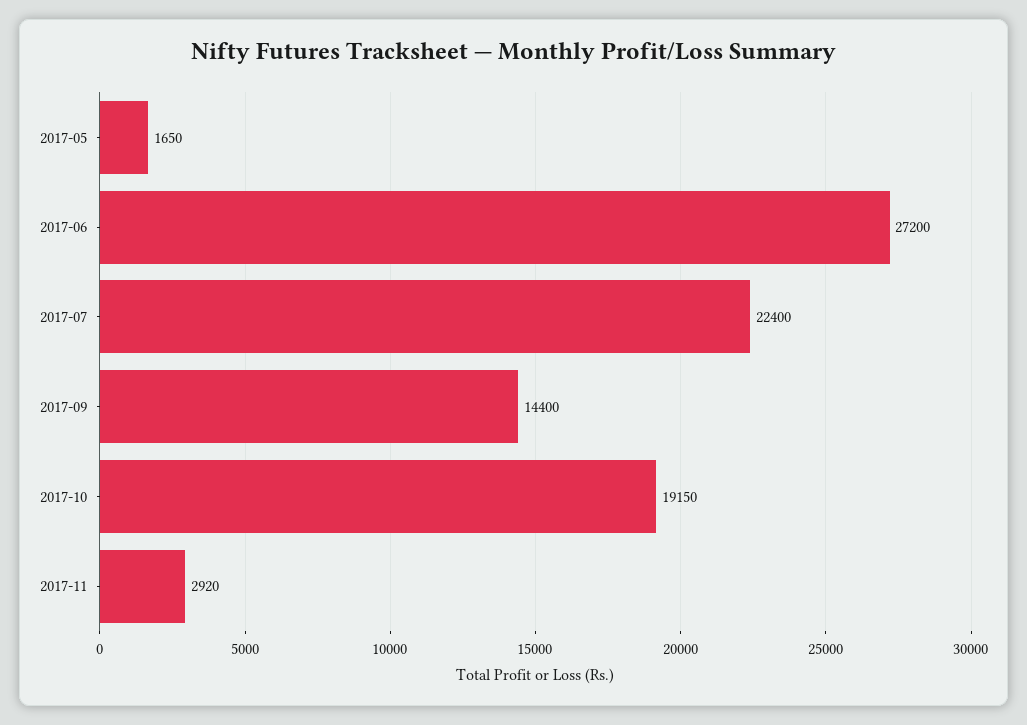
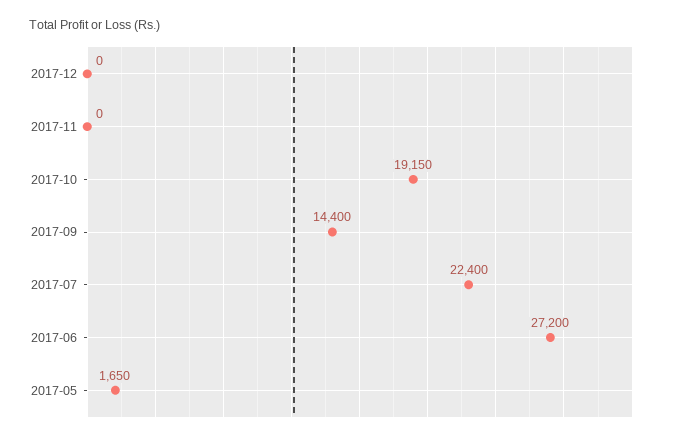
2017-11: 2920 -> 0
2017-12: none -> 0

